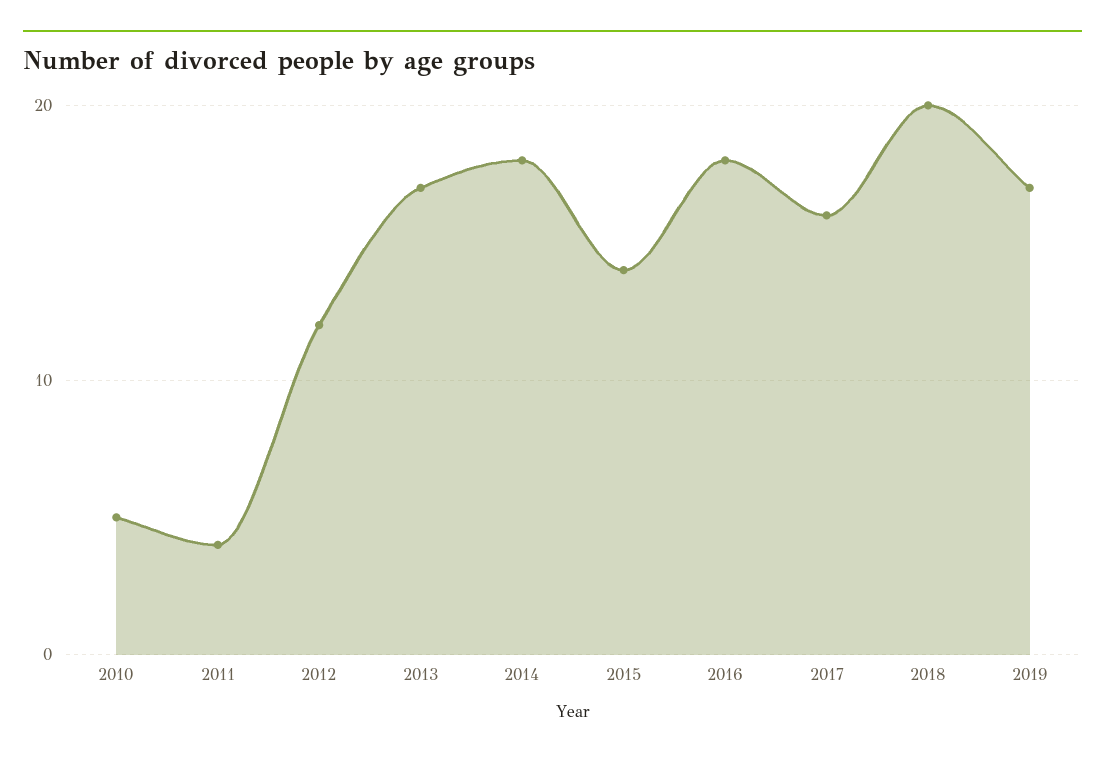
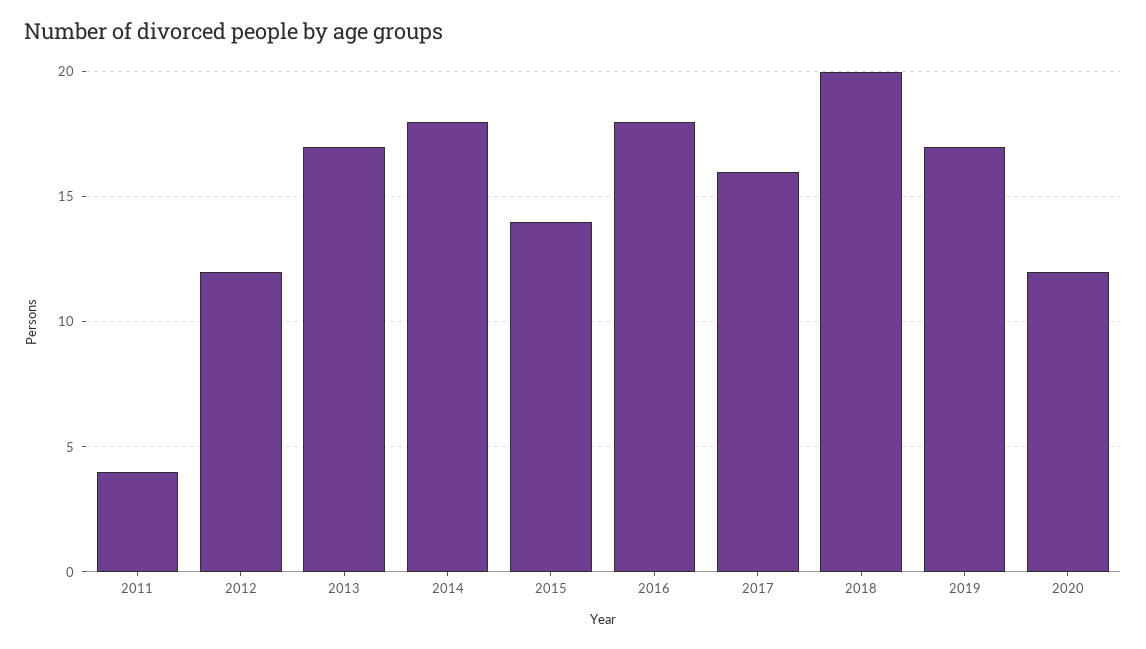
2010: 5 -> none
2020: none -> 12

